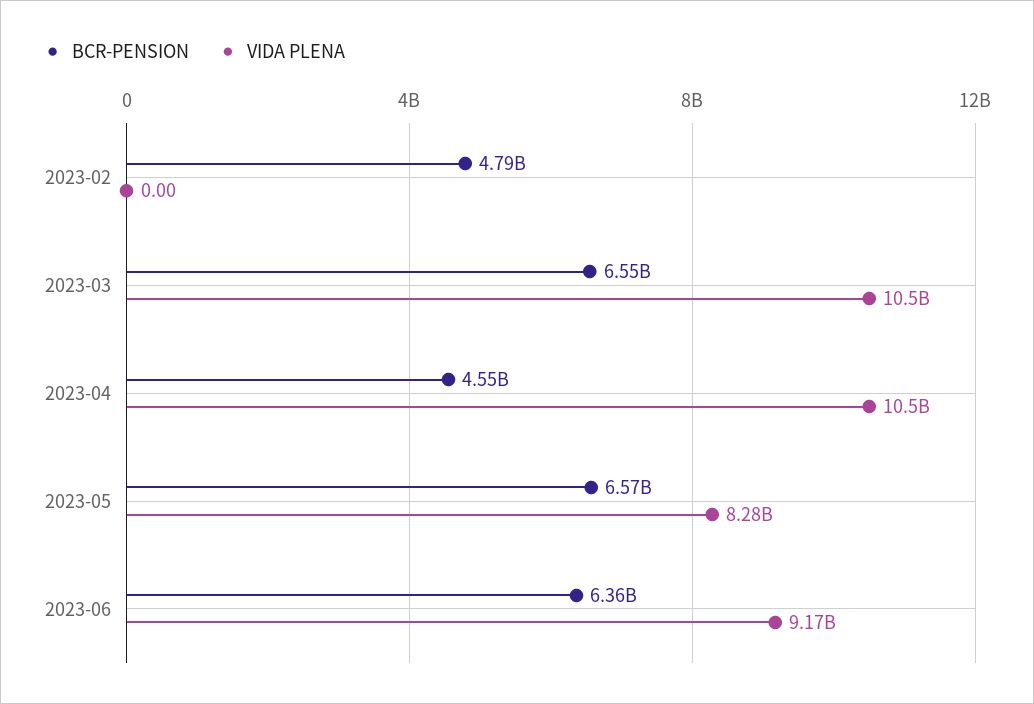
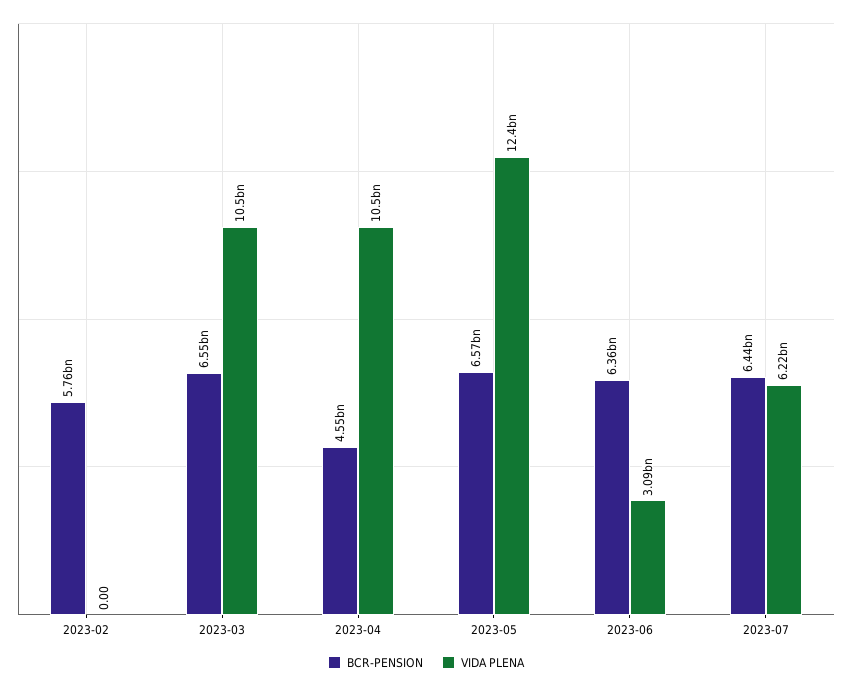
BCR-PENSION, 2023-02: 4790000000 -> 5760000000
VIDA PLENA, 2023-05: 8280000000 -> 12400000000
VIDA PLENA, 2023-06: 9170000000 -> 3090000000
BCR-PENSION, 2023-07: none -> 6440000000
VIDA PLENA, 2023-07: none -> 6220000000

